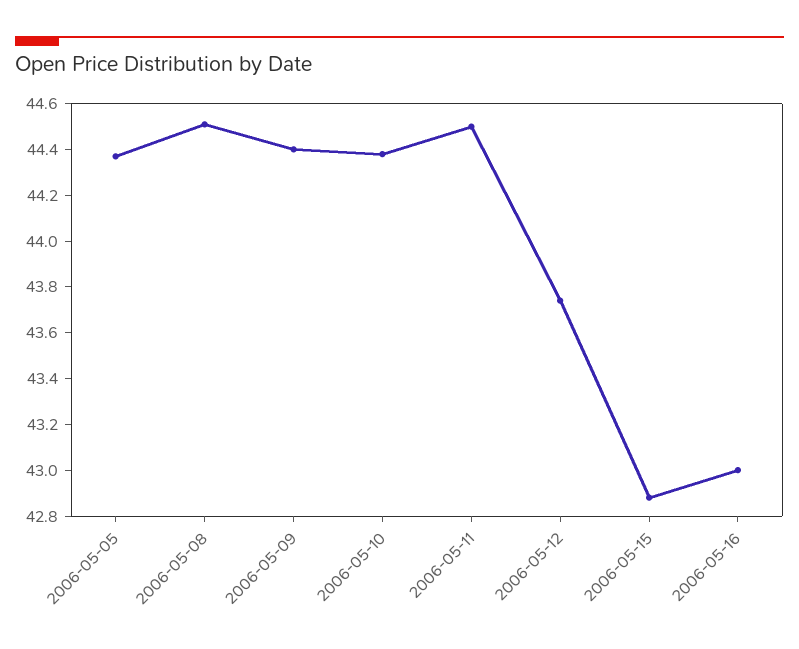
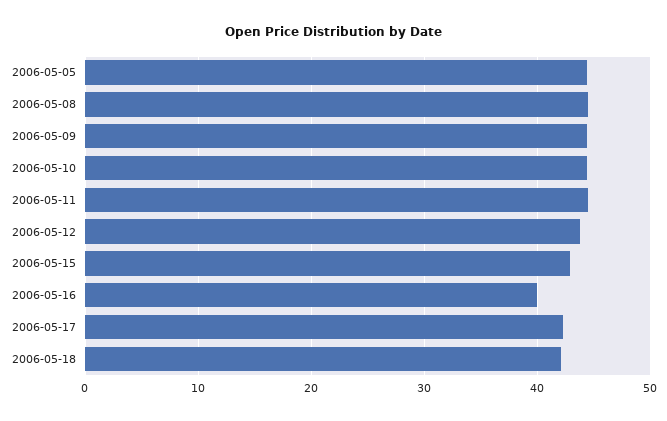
2006-05-16: 43 -> 40
2006-05-17: none -> 42
2006-05-18: none -> 42

